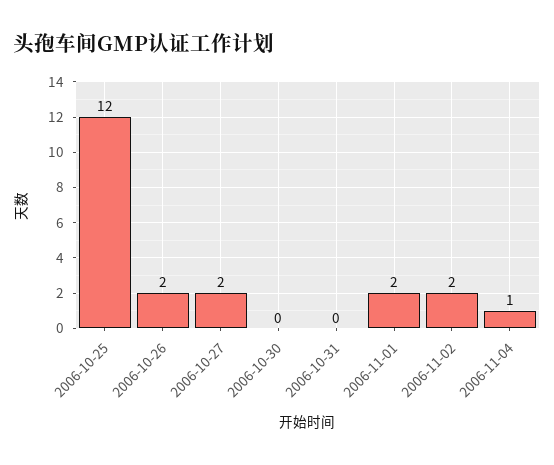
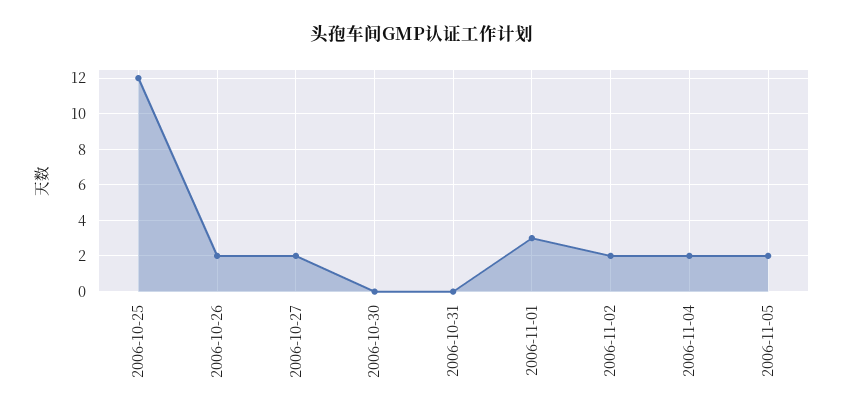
2006-11-01: 2 -> 3
2006-11-04: 1 -> 2
2006-11-05: none -> 2

